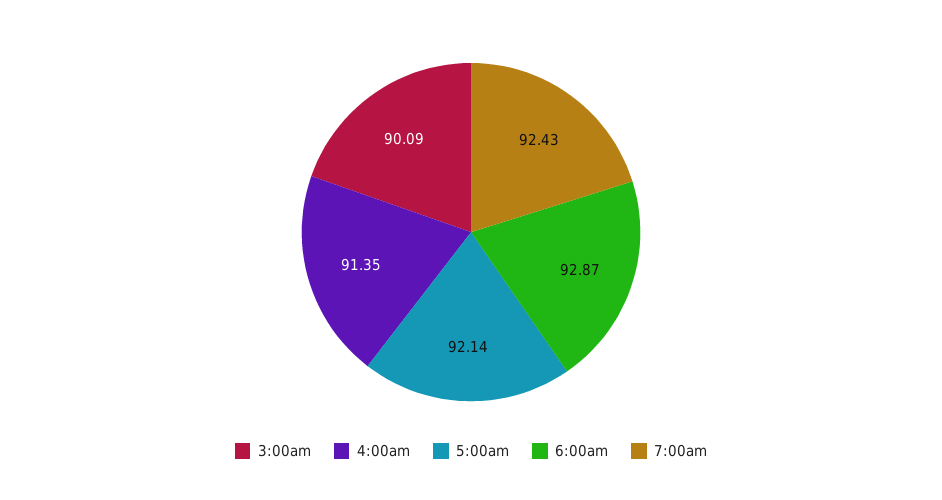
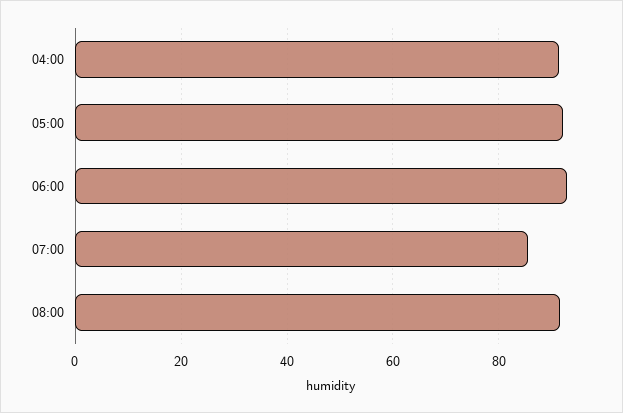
3:00am: 90.09 -> none
7:00am: 92.43 -> 86
08:00: none -> 92

